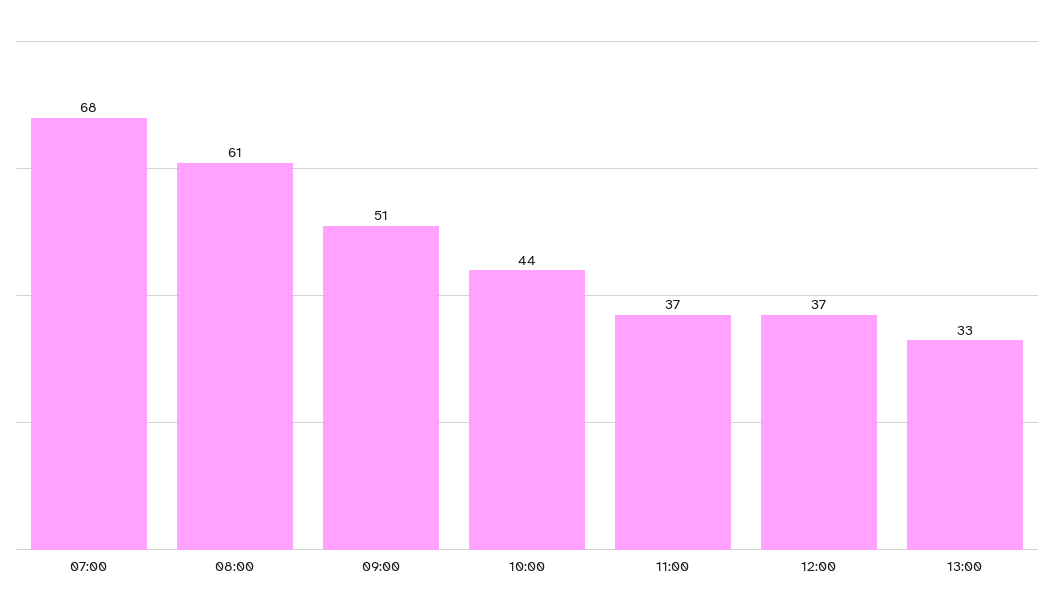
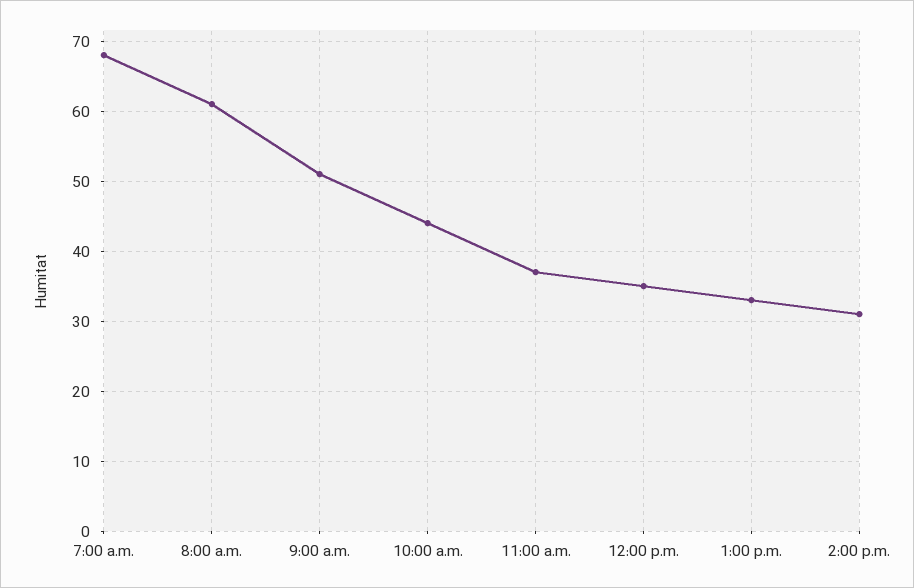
12:00: 37 -> 35
2:00 p.m.: none -> 31

